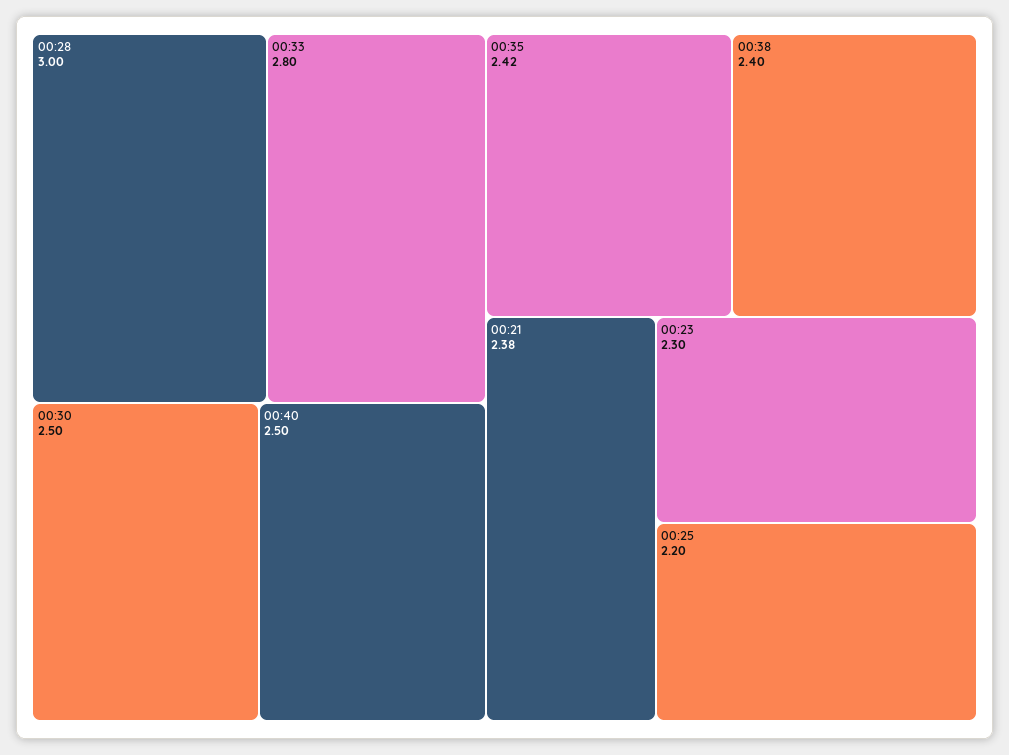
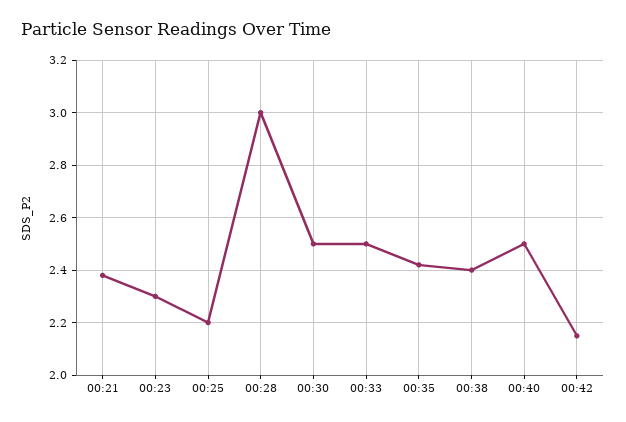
00:33: 2.8 -> 2.5
00:42: none -> 2.15

